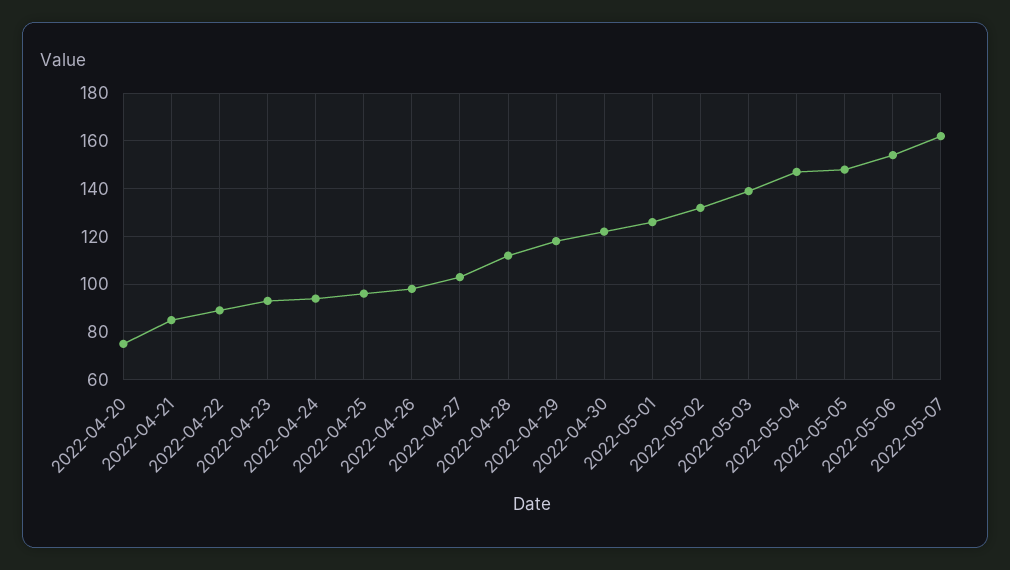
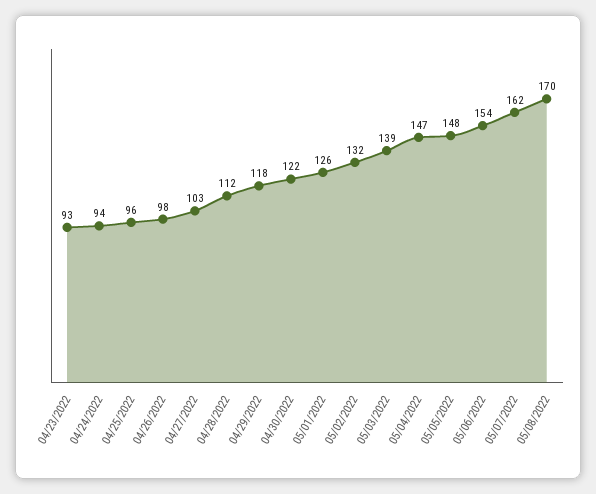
2022-04-20: 75 -> none
2022-04-21: 85 -> none
2022-04-22: 90 -> none
05/08/2022: none -> 170

